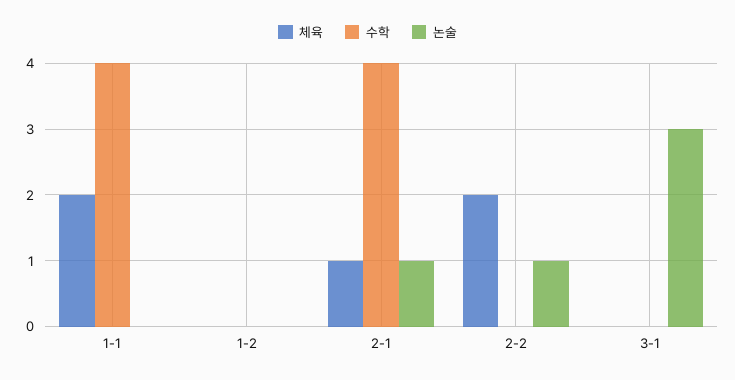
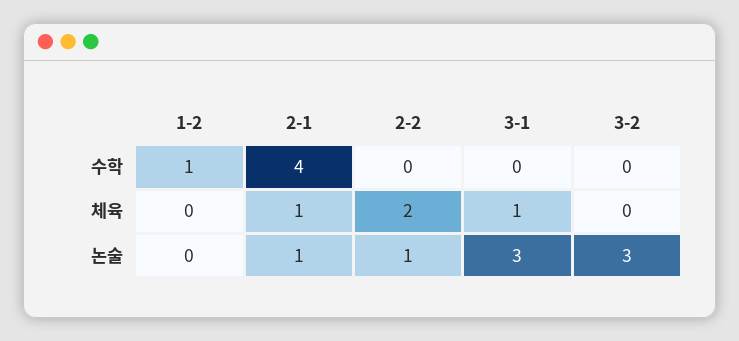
체육, 1-1: 2 -> none
수학, 1-1: 4 -> none
논술, 1-1: 0 -> none
수학, 1-2: 0 -> 1
체육, 3-1: 0 -> 1
수학, 3-2: none -> 0
체육, 3-2: none -> 0
논술, 3-2: none -> 3

